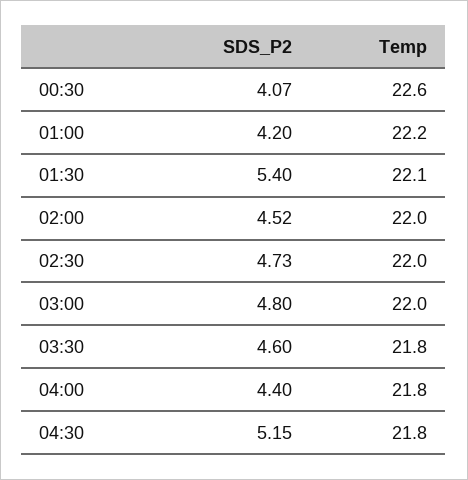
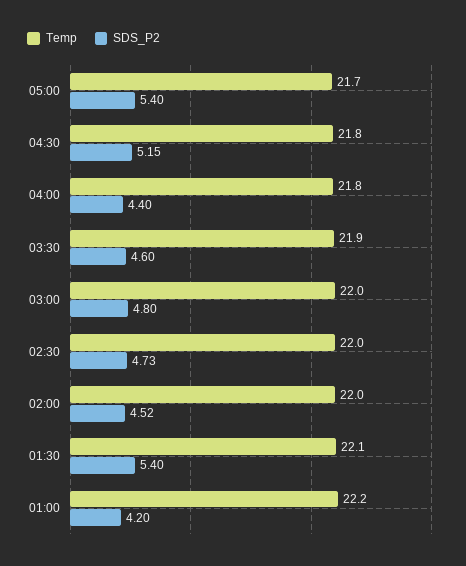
SDS_P2, 00:30: 4.07 -> none
Temp, 00:30: 22.6 -> none
Temp, 03:30: 21.8 -> 21.9
Temp, 05:00: none -> 21.7
SDS_P2, 05:00: none -> 5.4

